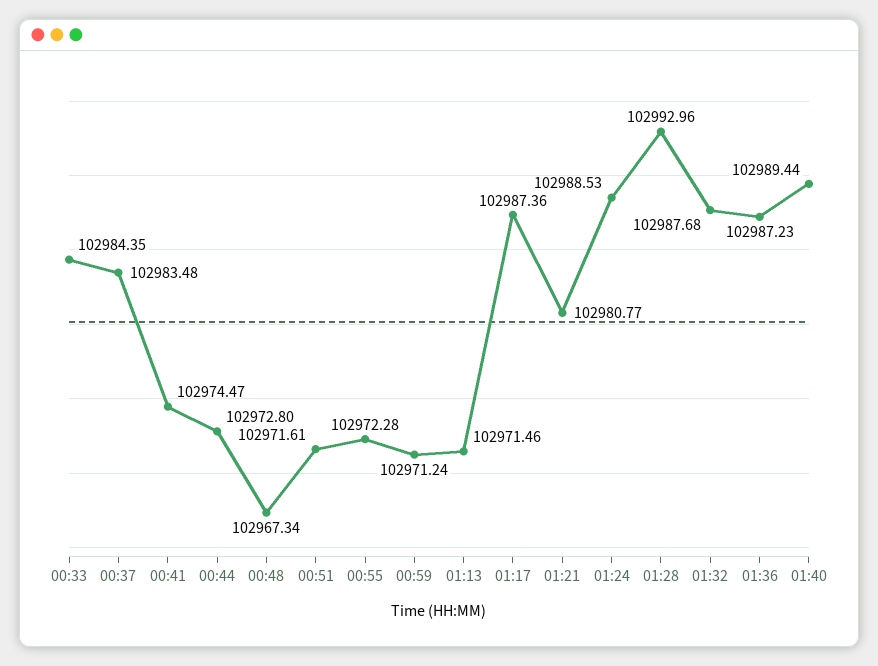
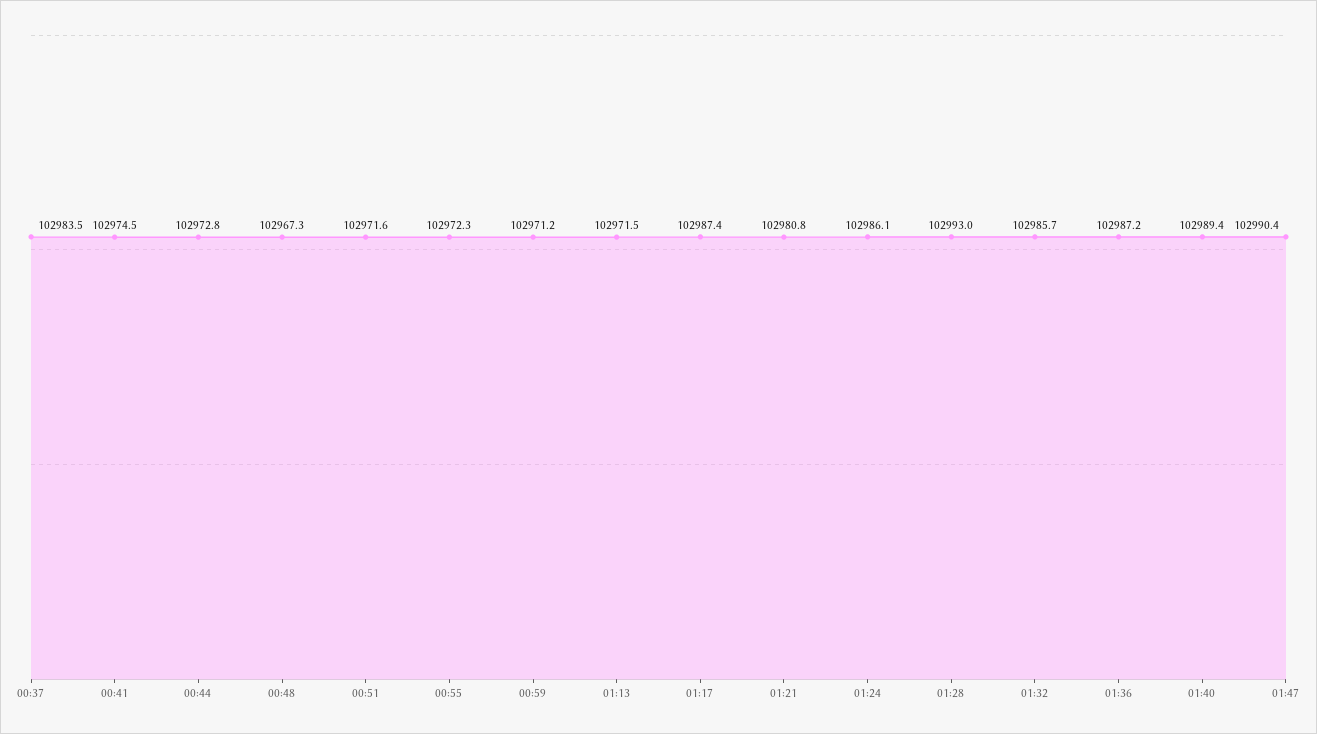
00:33: 102984.35 -> none
01:24: 102988.53 -> 102986.1
01:32: 102987.68 -> 102985.7
01:47: none -> 102990.4

